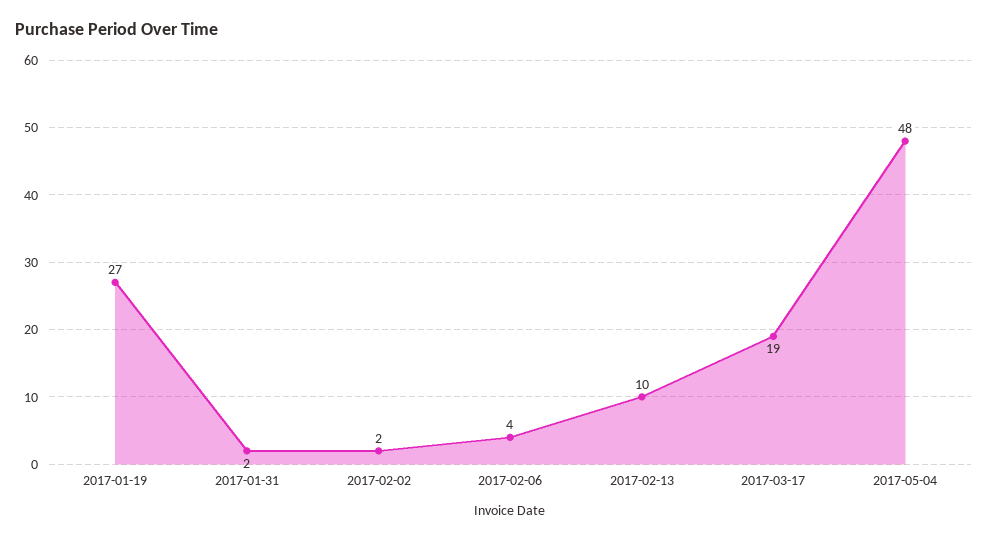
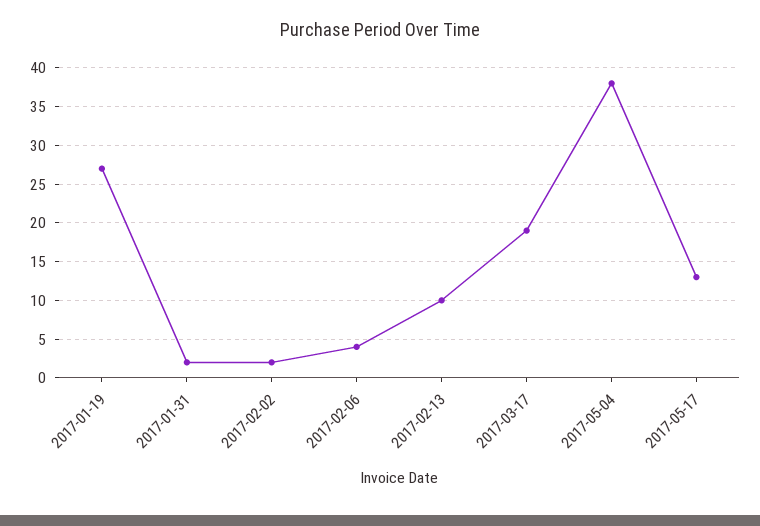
2017-05-04: 48 -> 38
2017-05-17: none -> 13

